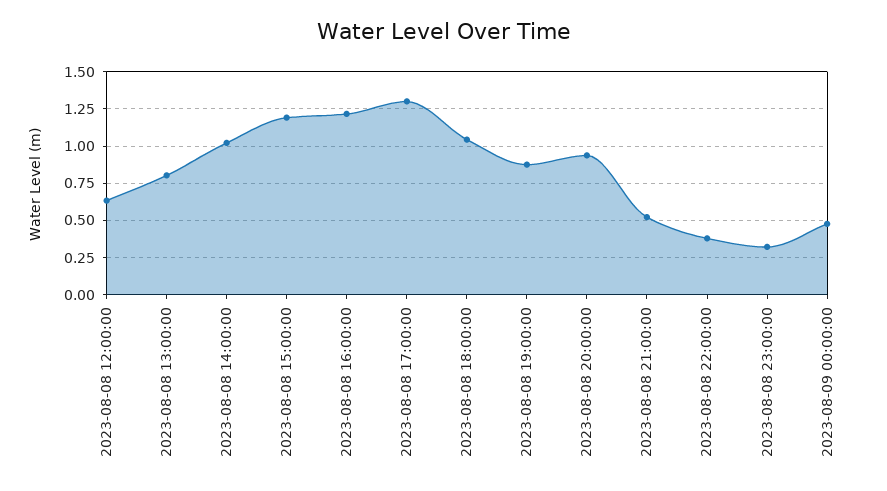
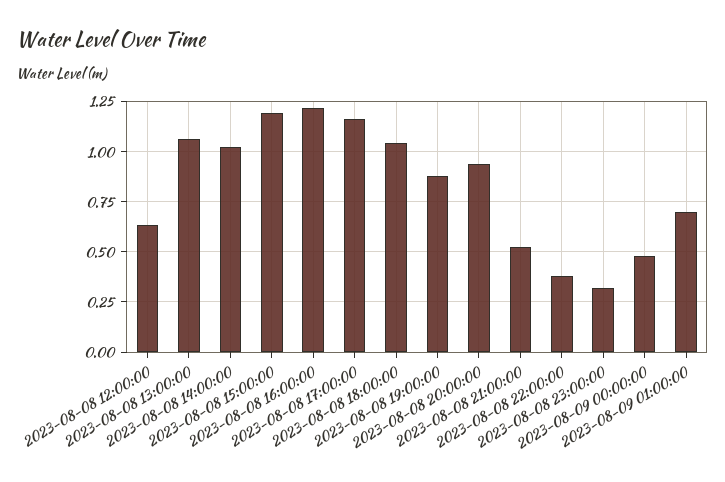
2023-08-08 13:00:00: 0.8 -> 1.05
2023-08-08 17:00:00: 1.3 -> 1.15
2023-08-09 01:00:00: none -> 0.7

